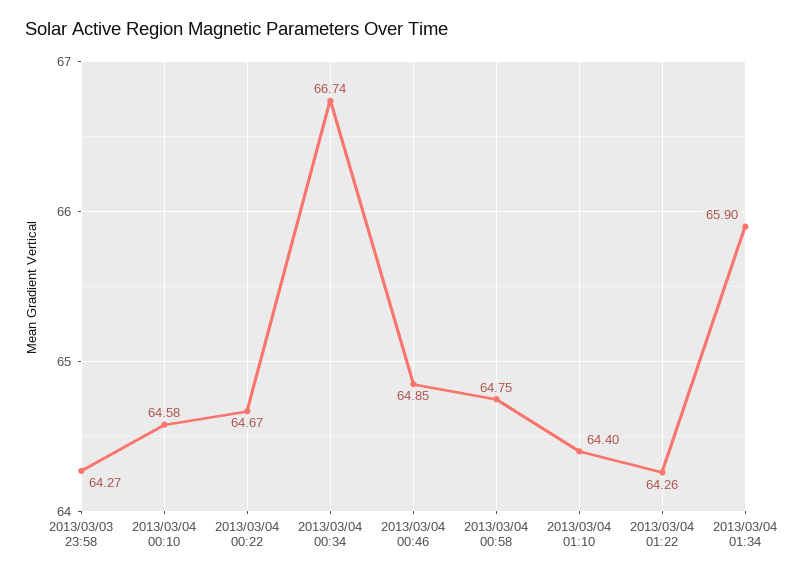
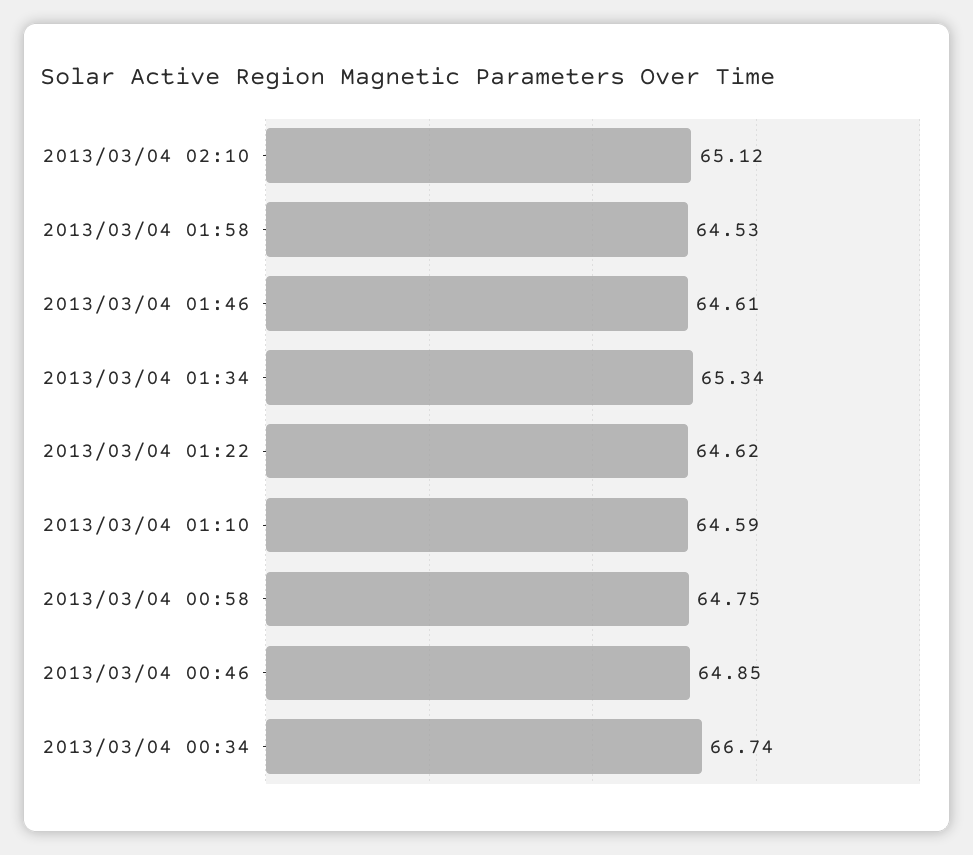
2013/03/03 23:58: 64.27 -> none
2013/03/04 00:10: 64.58 -> none
2013/03/04 00:22: 64.67 -> none
2013/03/04 01:10: 64.4 -> 64.59
2013/03/04 01:22: 64.26 -> 64.62
2013/03/04 01:34: 65.9 -> 65.34
2013/03/04 02:10: none -> 65.12
2013/03/04 01:58: none -> 64.53
2013/03/04 01:46: none -> 64.61

